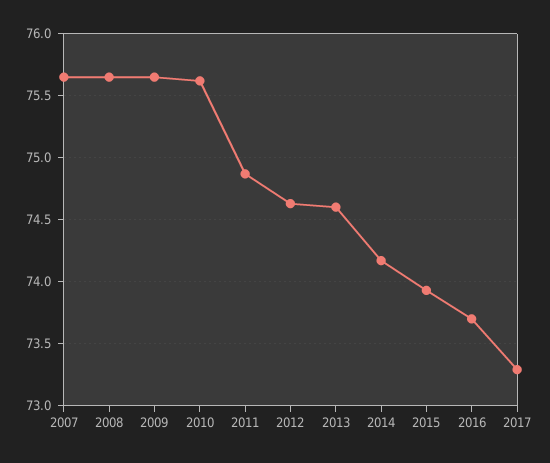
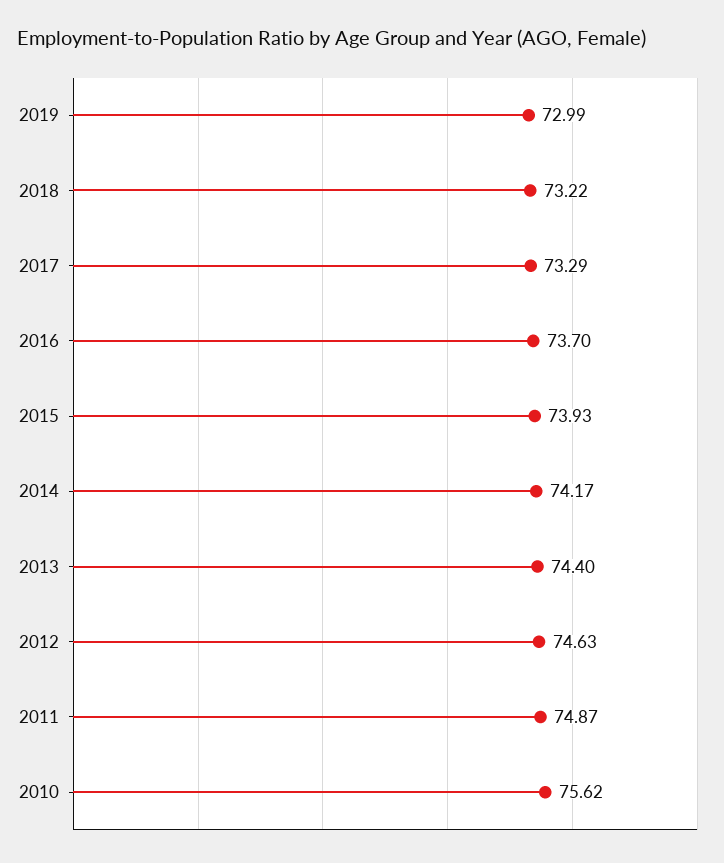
2007: 75.65 -> none
2008: 75.65 -> none
2009: 75.65 -> none
2013: 74.6 -> 74.4
2019: none -> 72.99
2018: none -> 73.22

